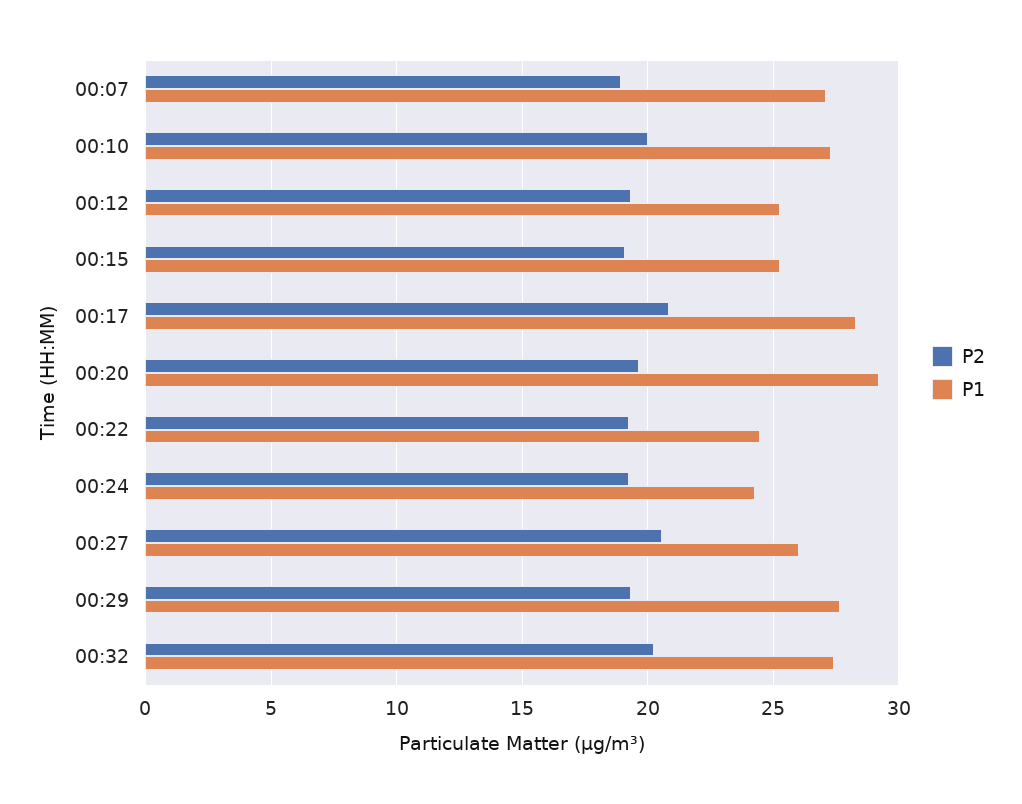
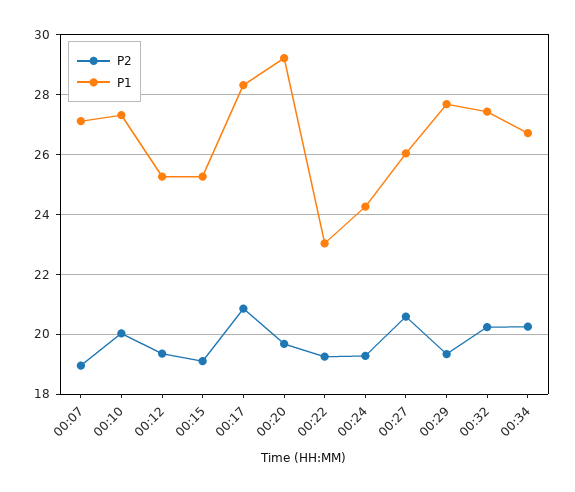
P1, 00:22: 24.5 -> 23
P2, 00:34: none -> 20.25
P1, 00:34: none -> 26.75

